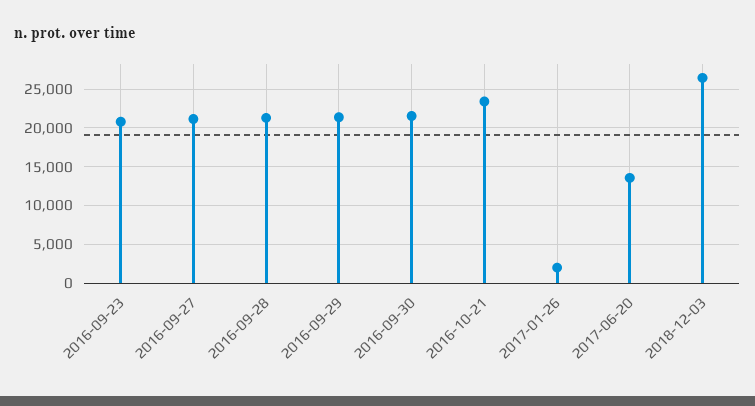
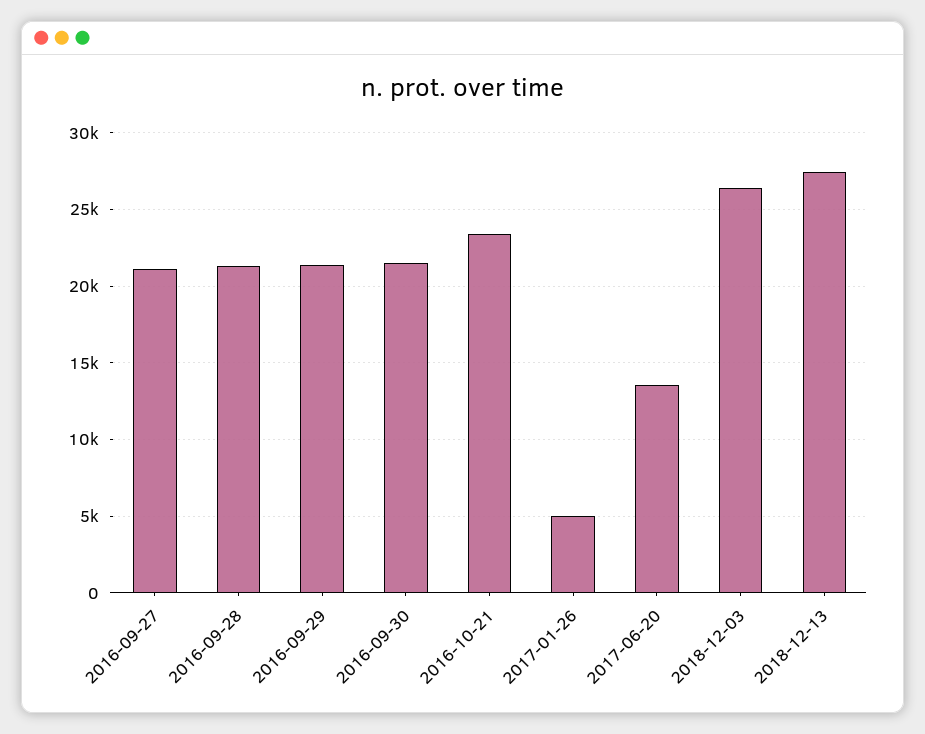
2016-09-23: 21000 -> none
2017-01-26: 2000 -> 5000
2018-12-13: none -> 27500

